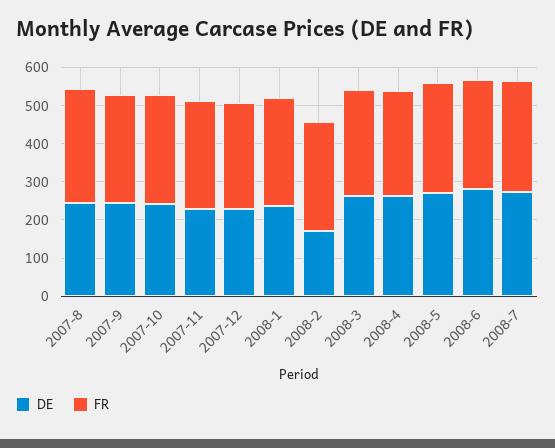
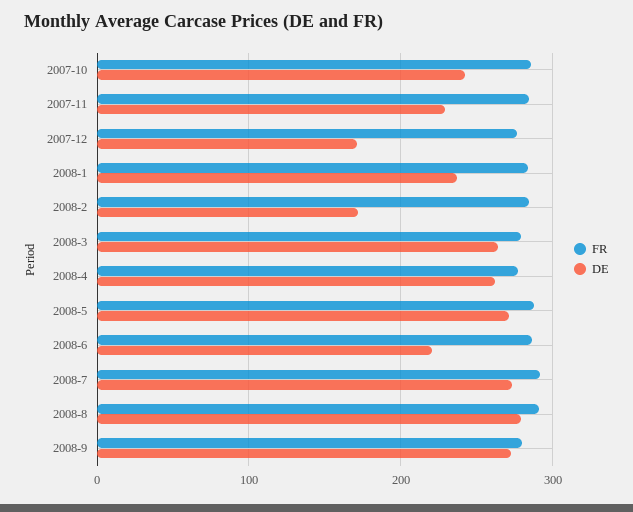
DE, 2007-8: 250 -> none
FR, 2007-8: 300 -> none
DE, 2007-9: 250 -> none
FR, 2007-9: 275 -> none
DE, 2007-12: 225 -> 170
DE, 2008-6: 275 -> 220
FR, 2008-8: none -> 290
DE, 2008-8: none -> 280
FR, 2008-9: none -> 280
DE, 2008-9: none -> 270

